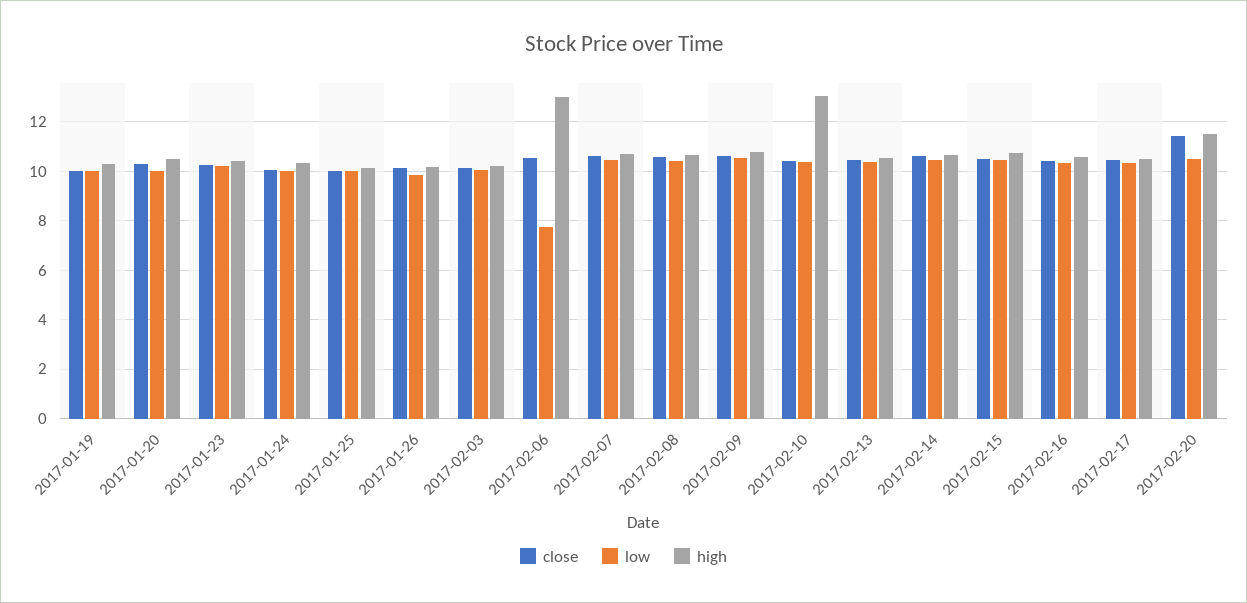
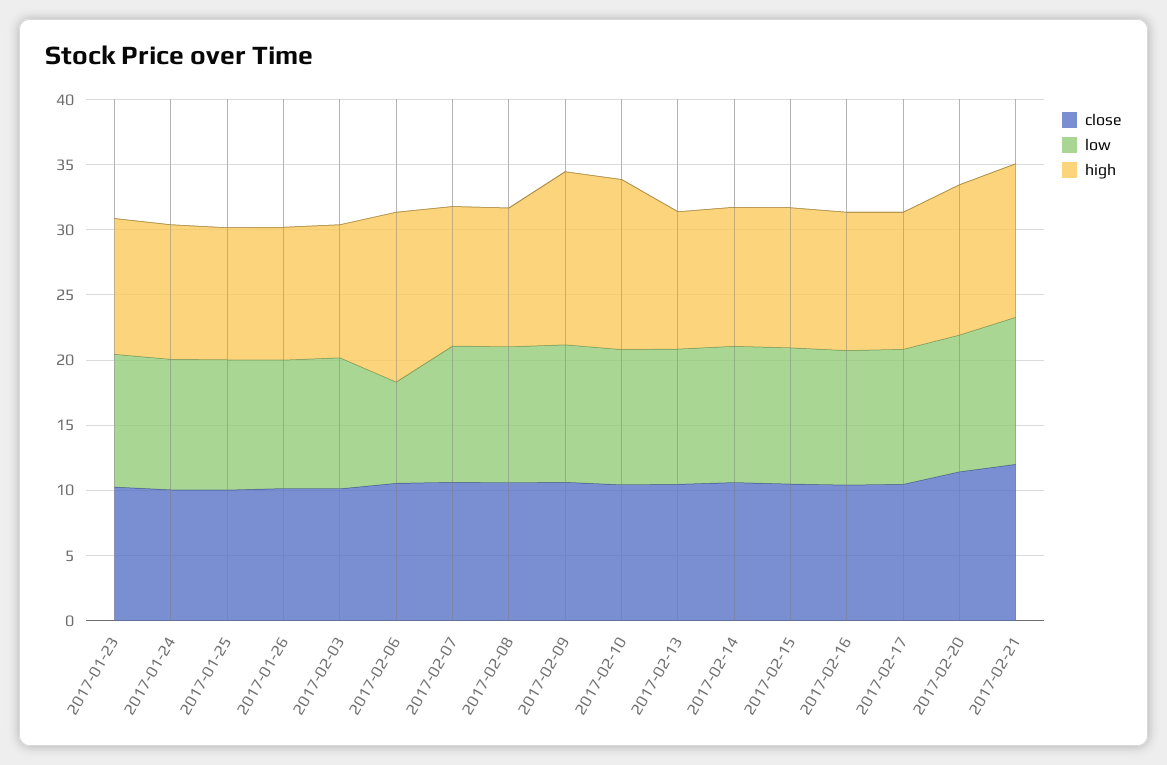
close, 2017-01-19: 10 -> none
low, 2017-01-19: 10 -> none
high, 2017-01-19: 10.25 -> none
close, 2017-01-20: 10.25 -> none
low, 2017-01-20: 10 -> none
high, 2017-01-20: 10.5 -> none
high, 2017-02-09: 10.75 -> 13
close, 2017-02-21: none -> 12
low, 2017-02-21: none -> 11
high, 2017-02-21: none -> 12

